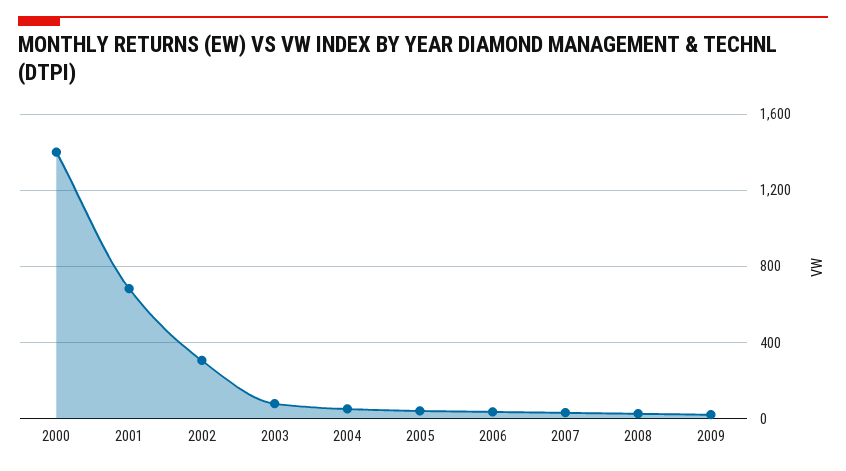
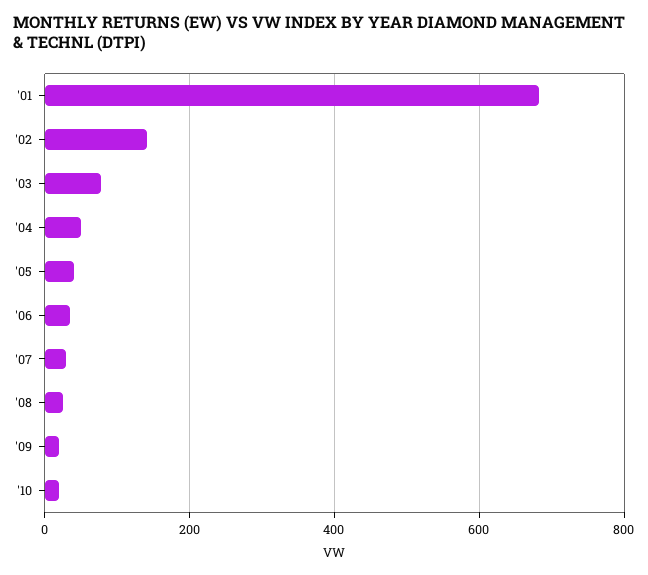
2000: 1400 -> none
2002: 300 -> 140
'10: none -> 20

